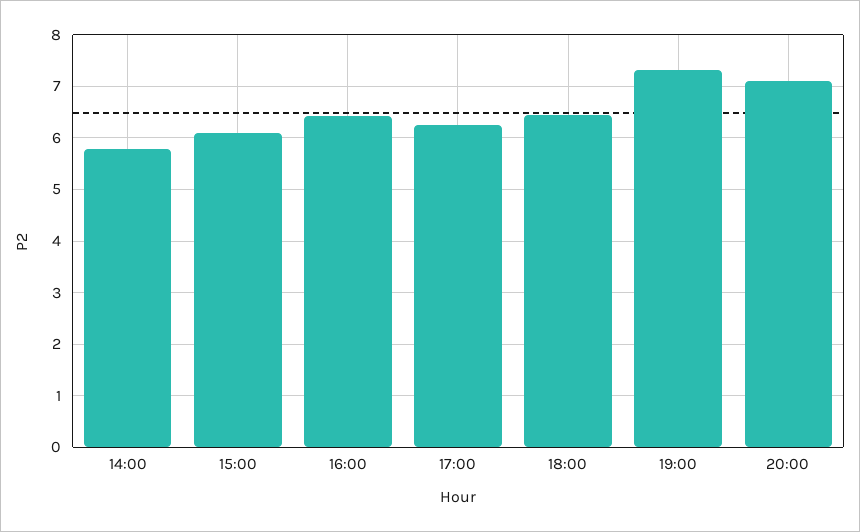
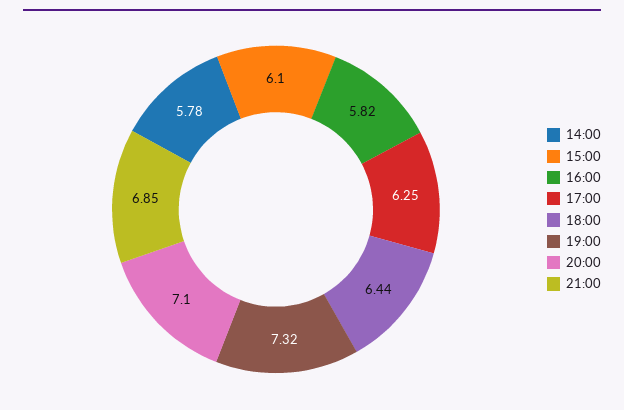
16:00: 6.4 -> 5.82
21:00: none -> 6.85

